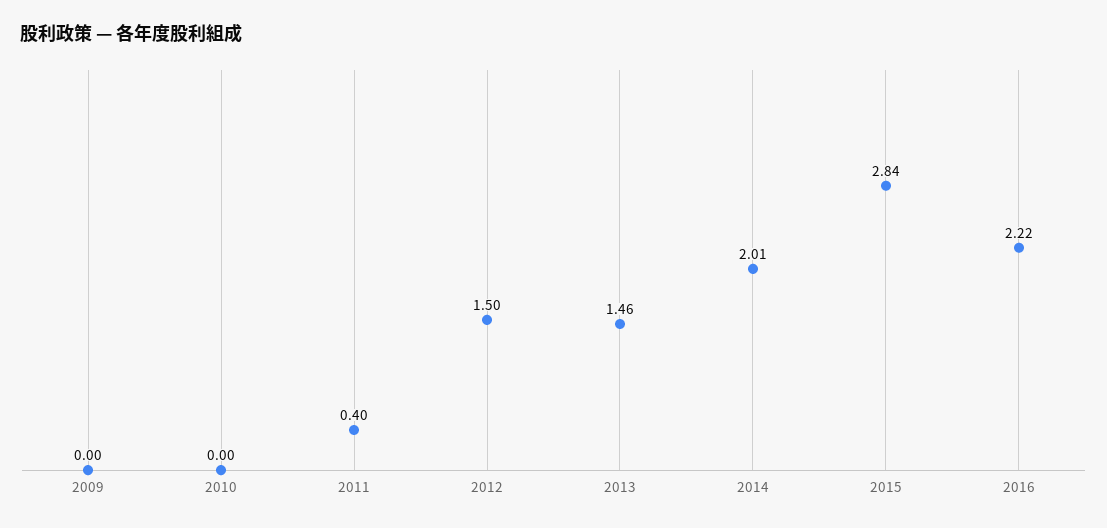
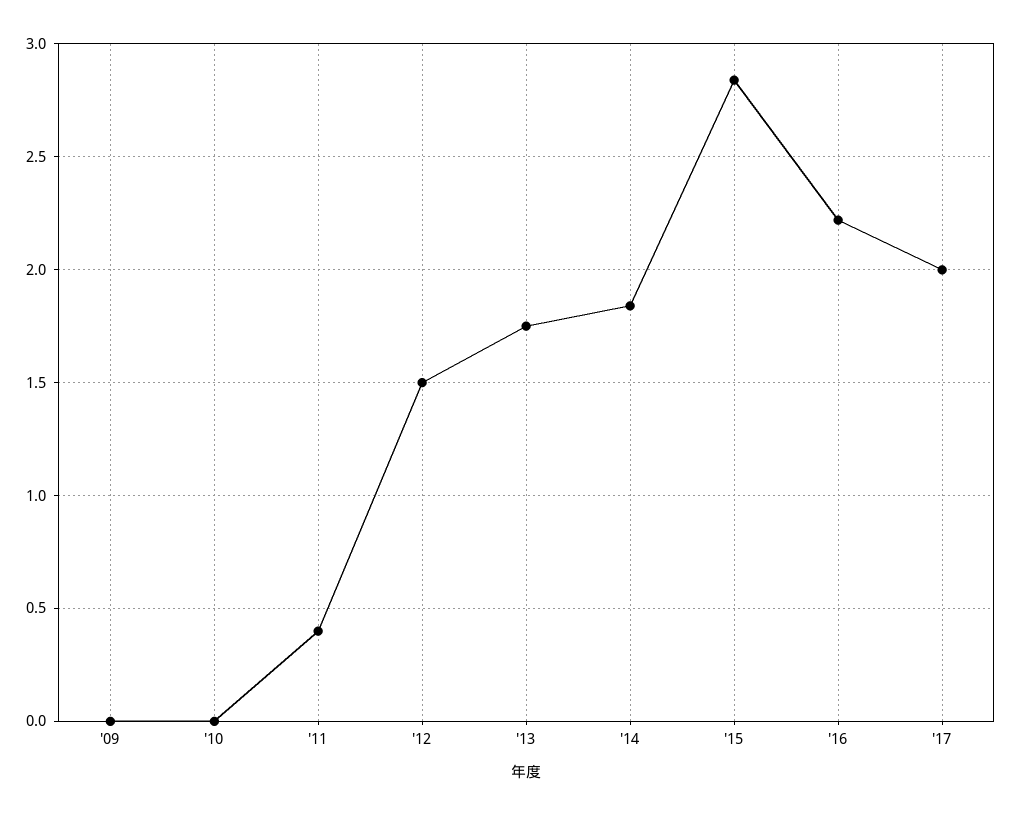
2013: 1.46 -> 1.75
2014: 2.01 -> 1.85
'17: none -> 2

